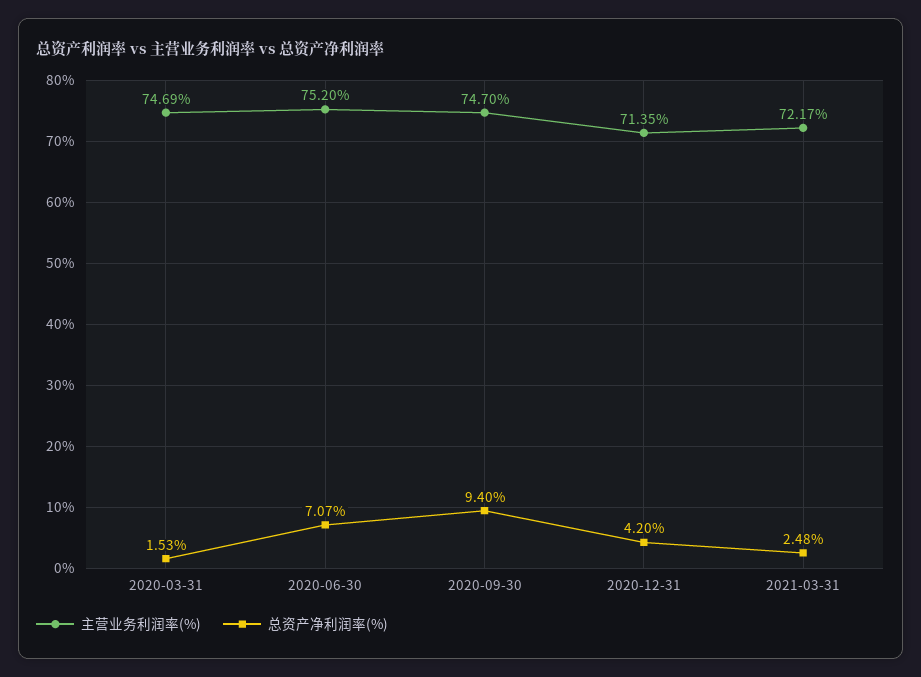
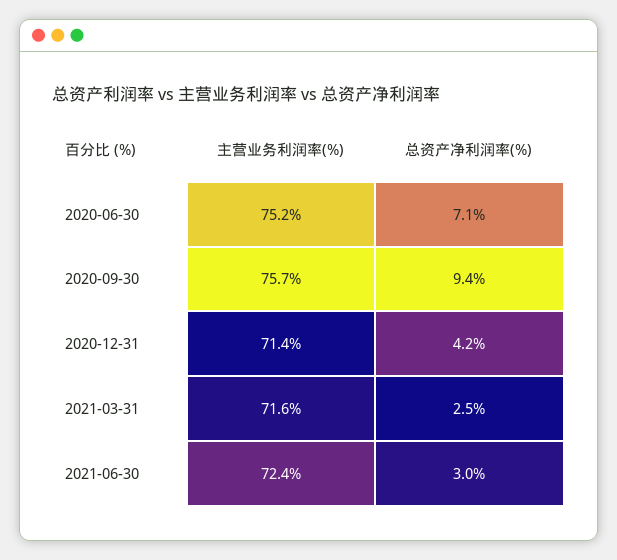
主营业务利润率(%), 2020-03-31: 74.69 -> none
总资产净利润率(%), 2020-03-31: 1.53 -> none
主营业务利润率(%), 2020-09-30: 74.7 -> 75.7
主营业务利润率(%), 2021-03-31: 72.17 -> 71.6
主营业务利润率(%), 2021-06-30: none -> 72.4
总资产净利润率(%), 2021-06-30: none -> 3

